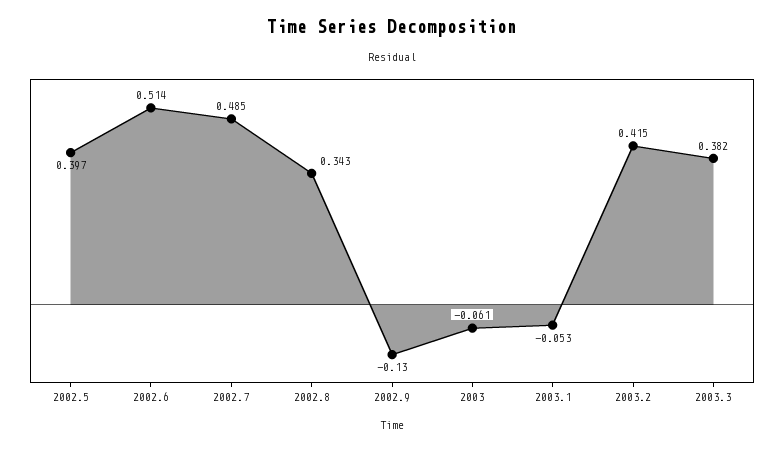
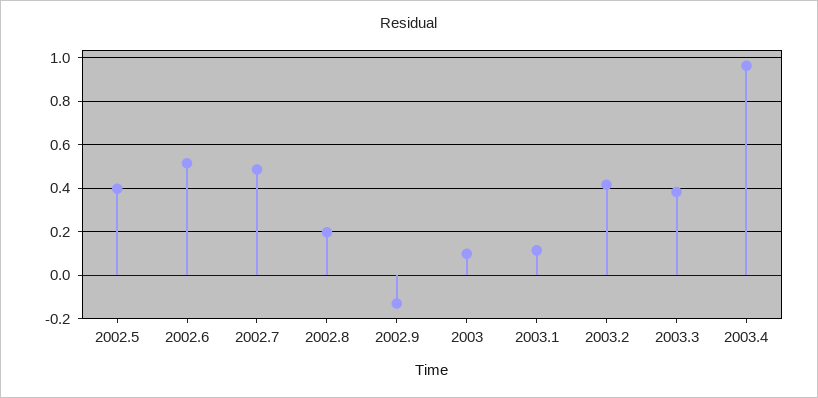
2002.8: 0.343 -> 0.2
2003: -0.061 -> 0.1
2003.1: -0.053 -> 0.1
2003.4: none -> 0.95

